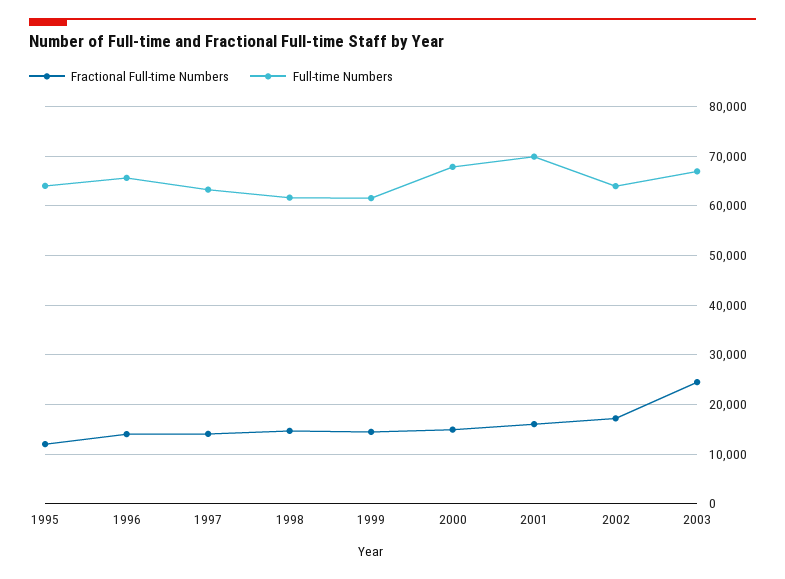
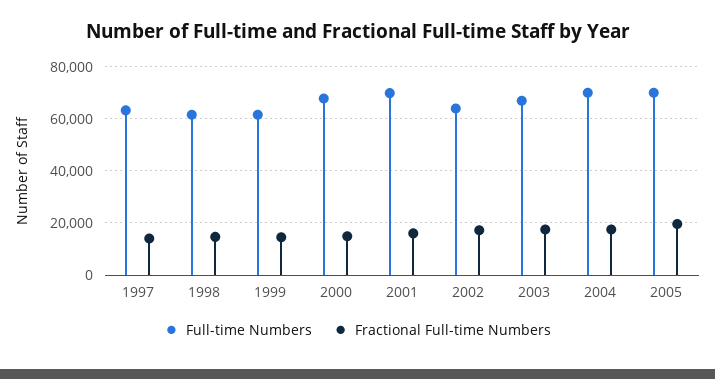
Fractional Full-time Numbers, 1995: 12000 -> none
Full-time Numbers, 1995: 64000 -> none
Fractional Full-time Numbers, 1996: 14000 -> none
Full-time Numbers, 1996: 66000 -> none
Fractional Full-time Numbers, 2003: 24000 -> 17500
Full-time Numbers, 2004: none -> 70000
Fractional Full-time Numbers, 2004: none -> 17500
Full-time Numbers, 2005: none -> 70000
Fractional Full-time Numbers, 2005: none -> 20000

